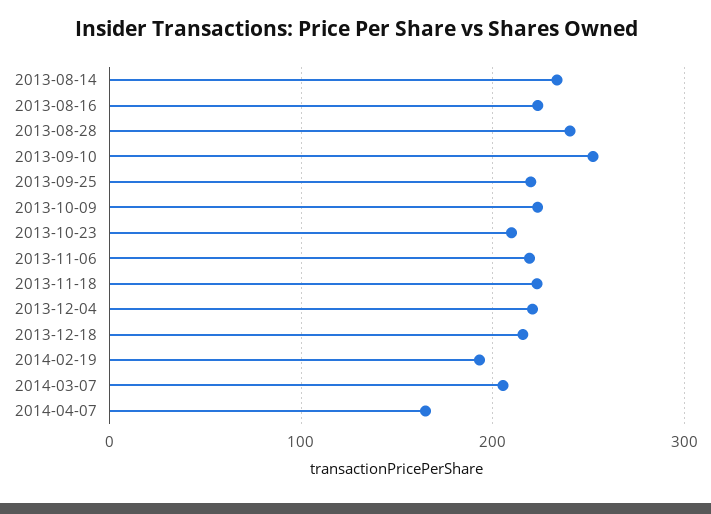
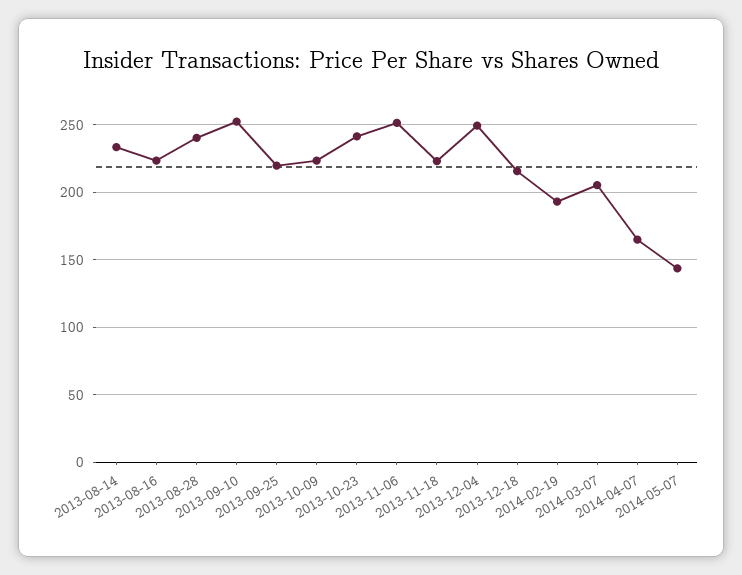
2013-10-23: 210 -> 240
2013-11-06: 220 -> 250
2013-12-04: 220 -> 250
2014-05-07: none -> 145

